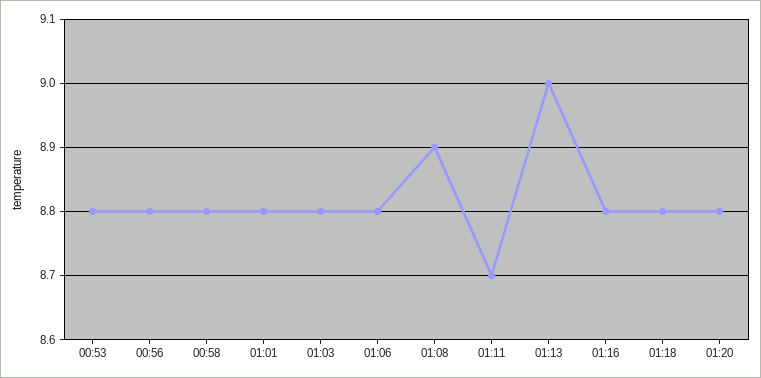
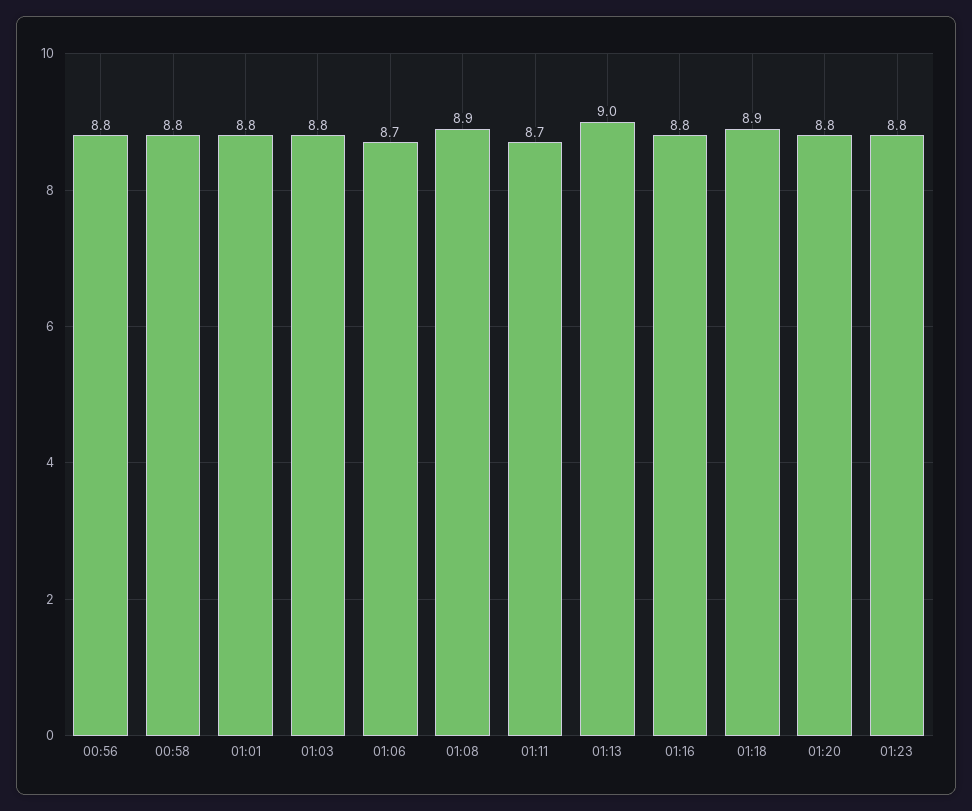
00:53: 8.8 -> none
01:06: 8.8 -> 8.7
01:18: 8.8 -> 8.9
01:23: none -> 8.8

